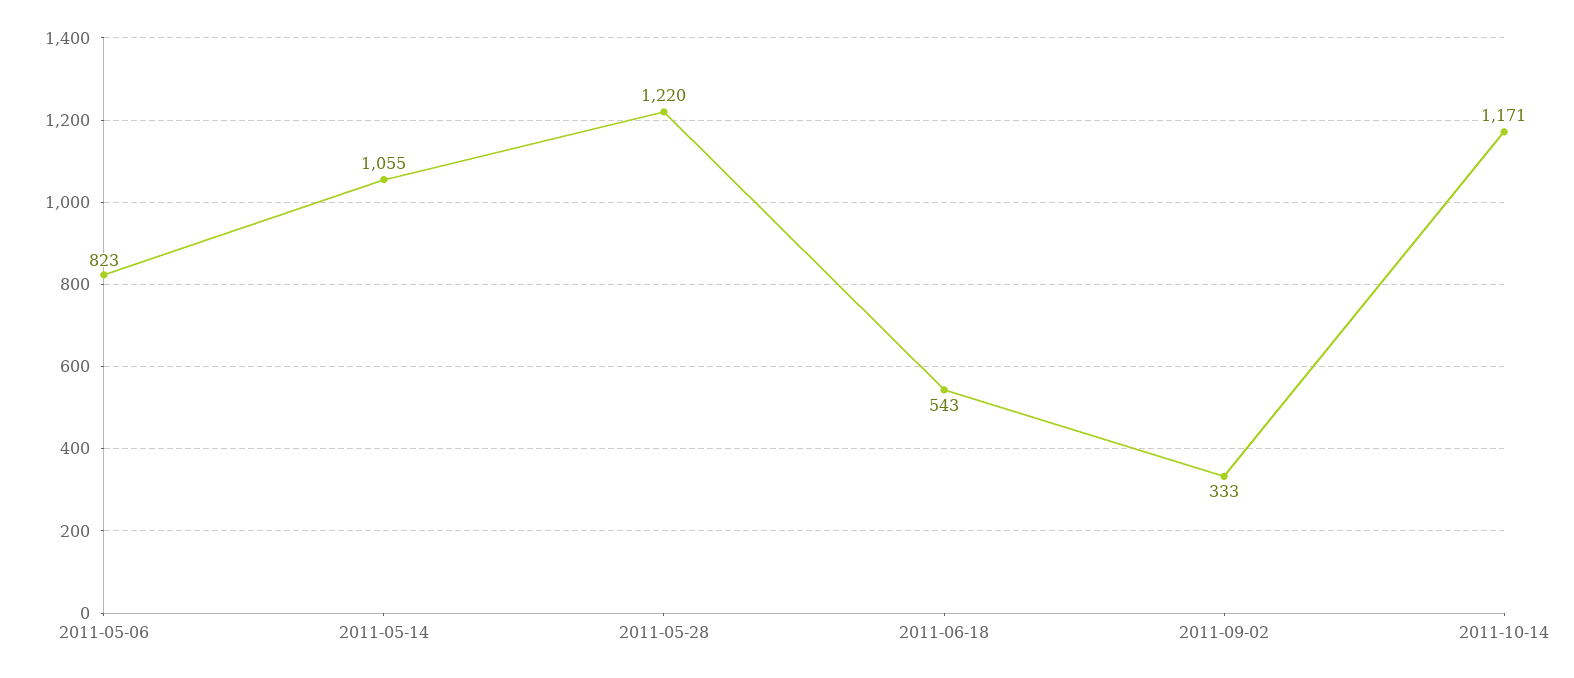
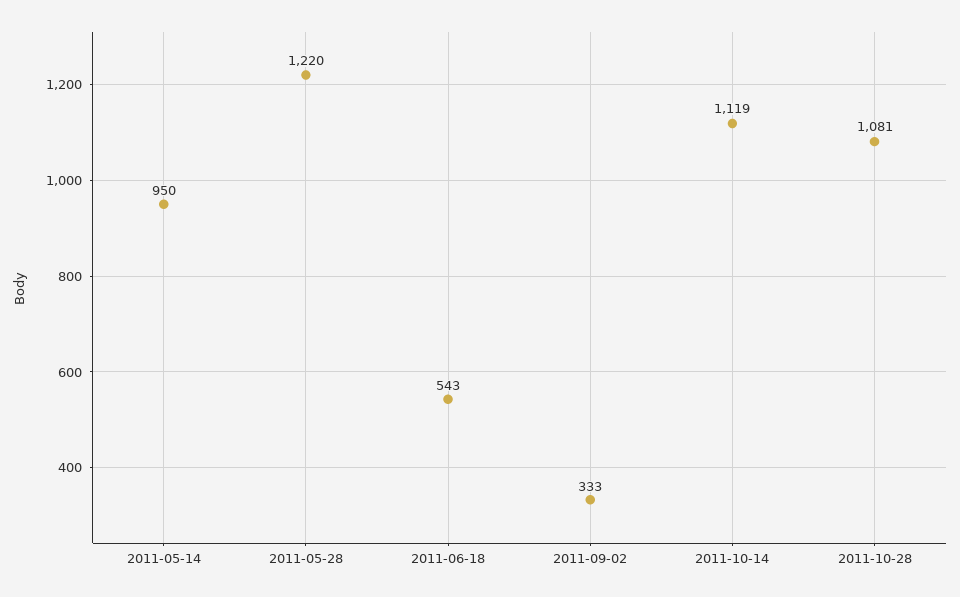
2011-05-06: 823 -> none
2011-05-14: 1055 -> 950
2011-10-14: 1171 -> 1119
2011-10-28: none -> 1081

